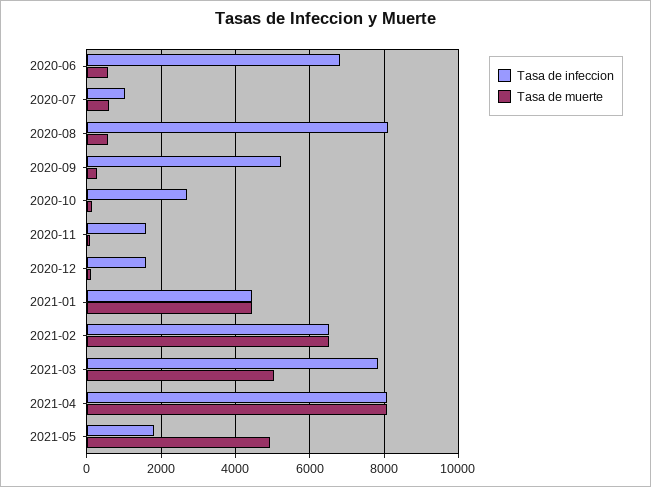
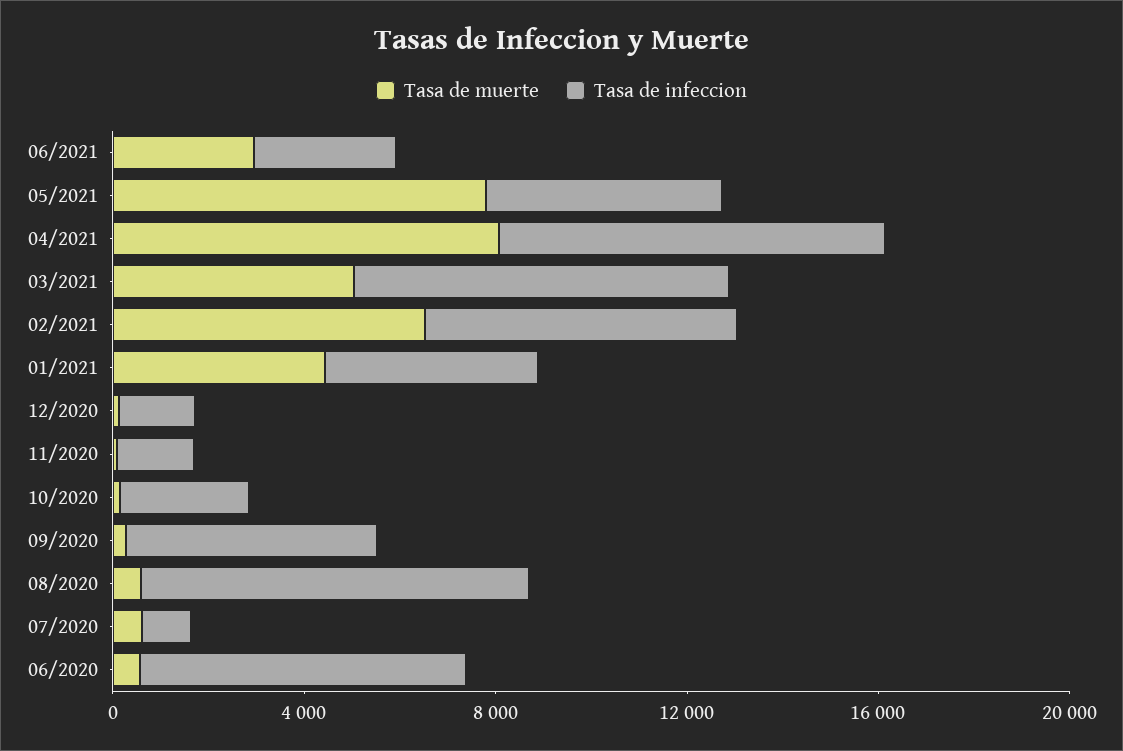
Tasa de infeccion, 2021-05: 1800 -> 5000
Tasa de muerte, 2021-05: 5000 -> 8000
Tasa de muerte, 06/2021: none -> 3000
Tasa de infeccion, 06/2021: none -> 3000

